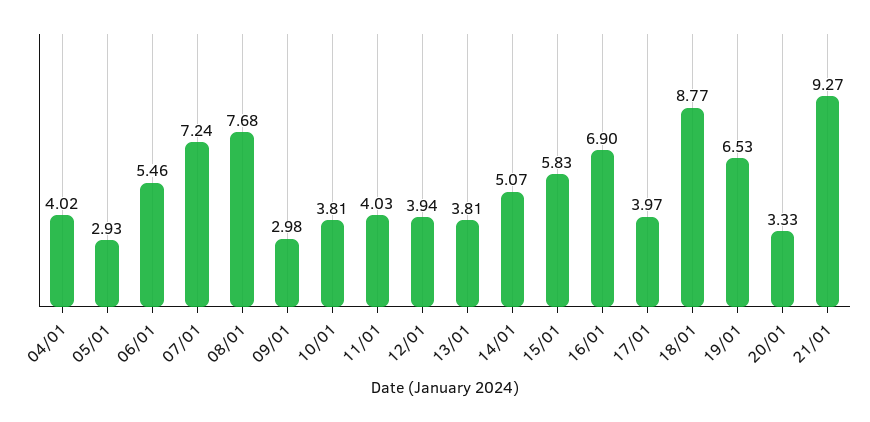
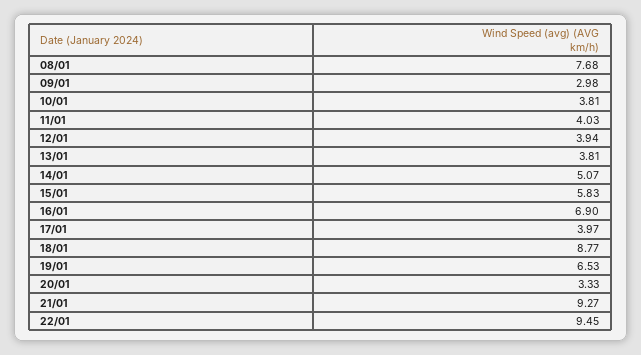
04/01: 4.02 -> none
05/01: 2.93 -> none
06/01: 5.46 -> none
07/01: 7.24 -> none
22/01: none -> 9.45

